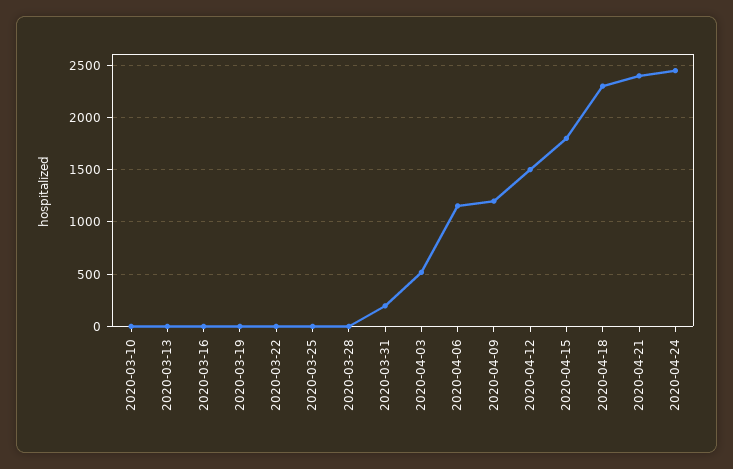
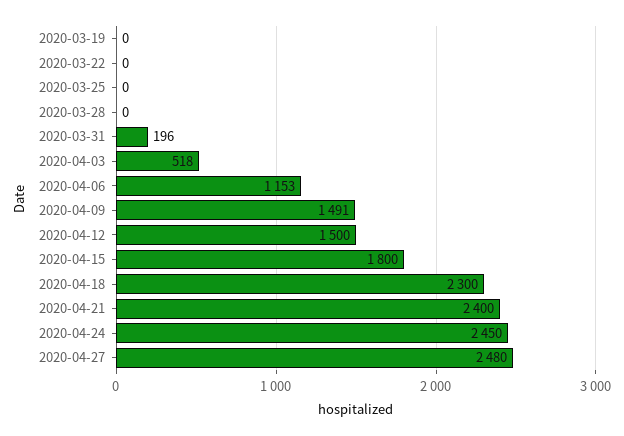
2020-03-10: 0 -> none
2020-03-13: 0 -> none
2020-03-16: 0 -> none
2020-04-09: 1200 -> 1491
2020-04-27: none -> 2480

